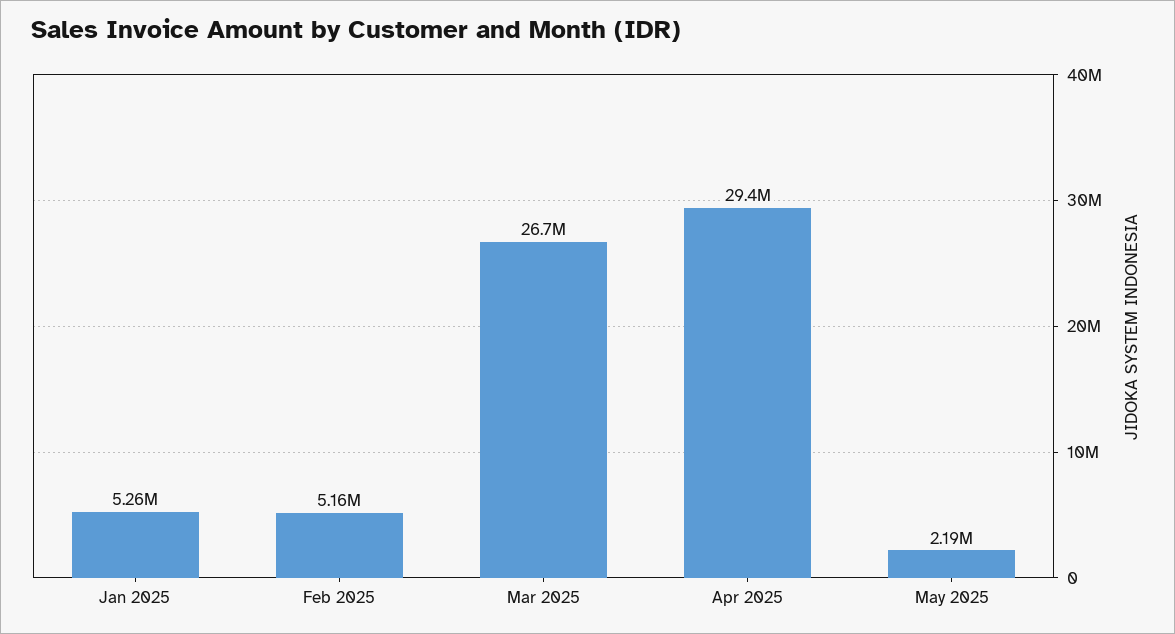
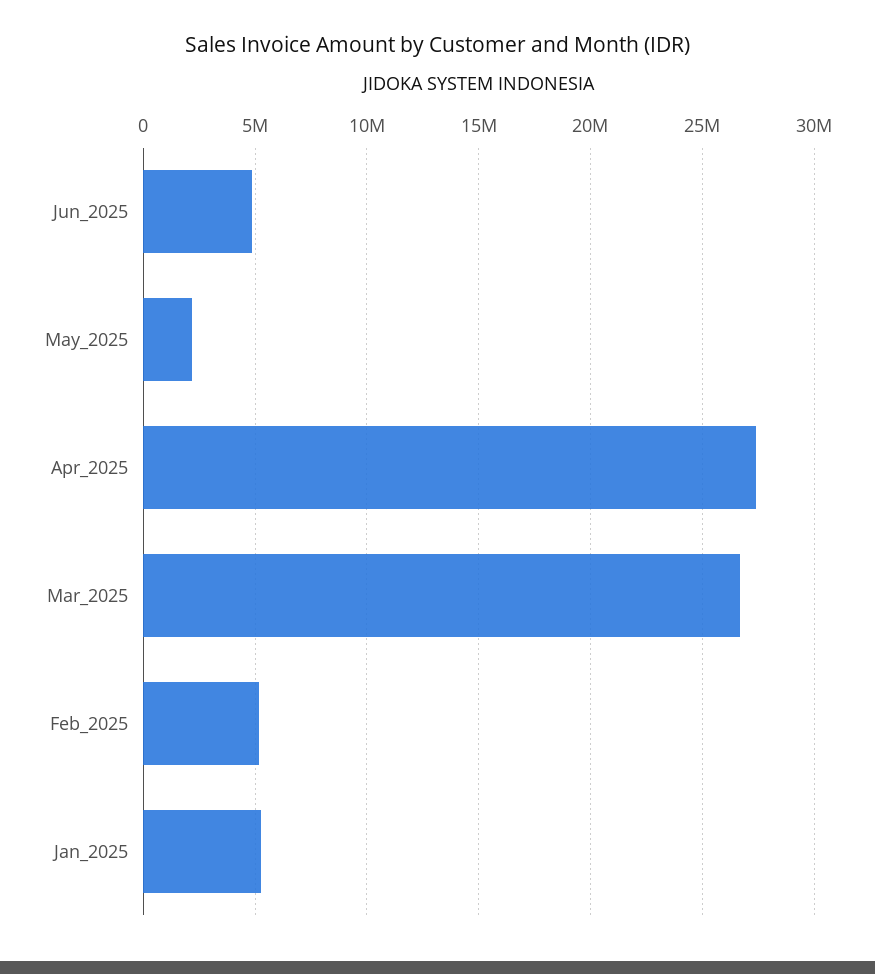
Apr 2025: 29400000 -> 27500000
Jun_2025: none -> 5000000

